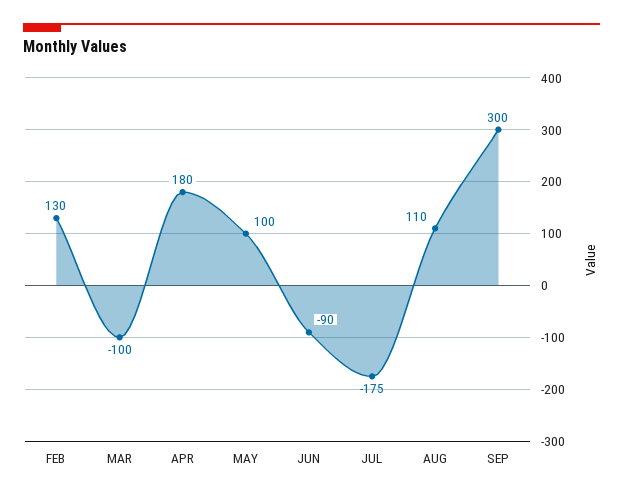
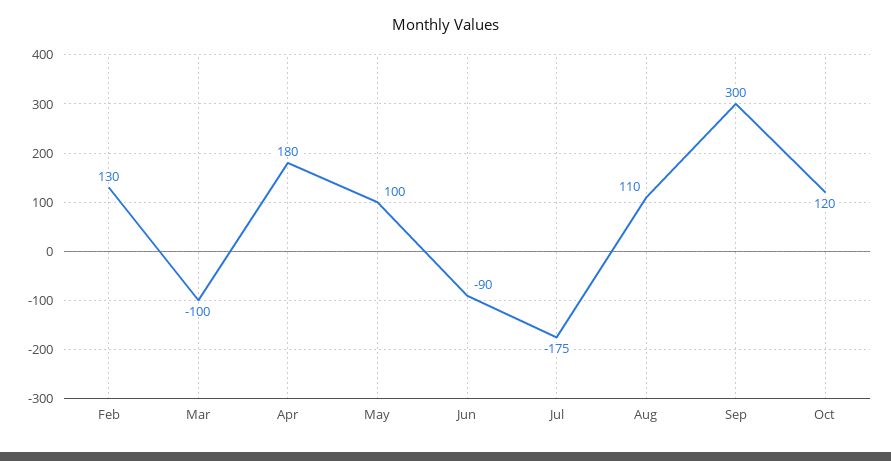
Oct: none -> 120

